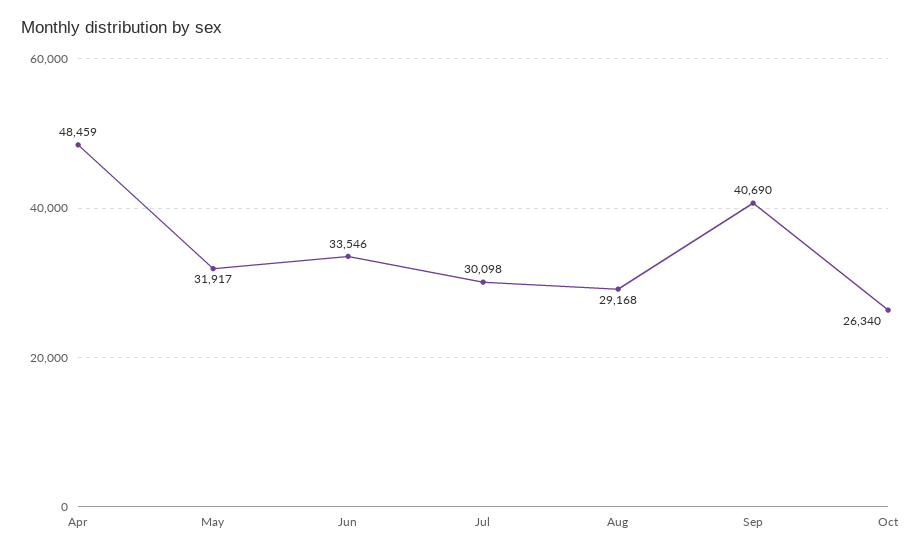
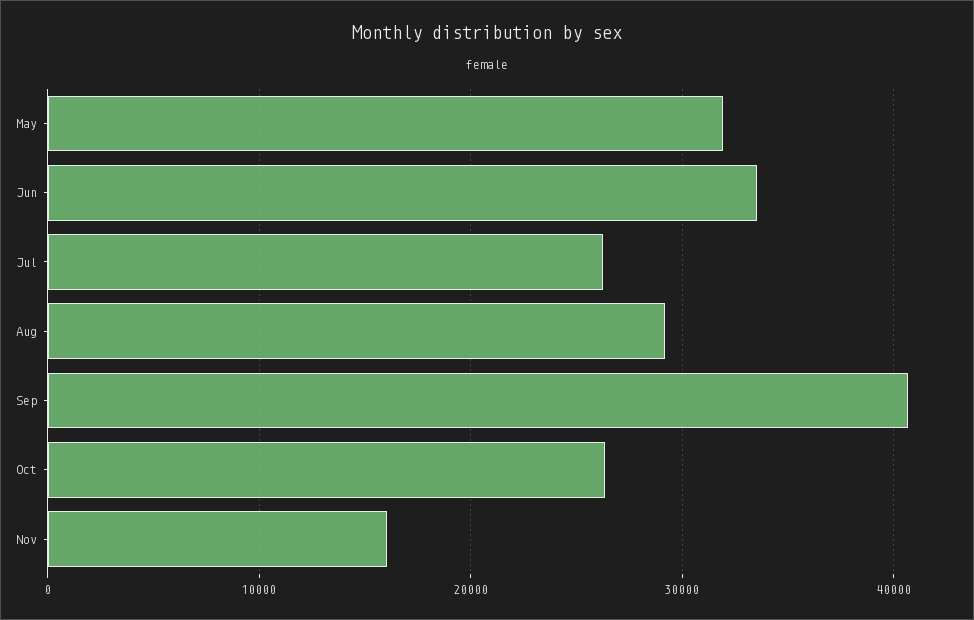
Apr: 48459 -> none
Jul: 30098 -> 26000
Nov: none -> 16000

